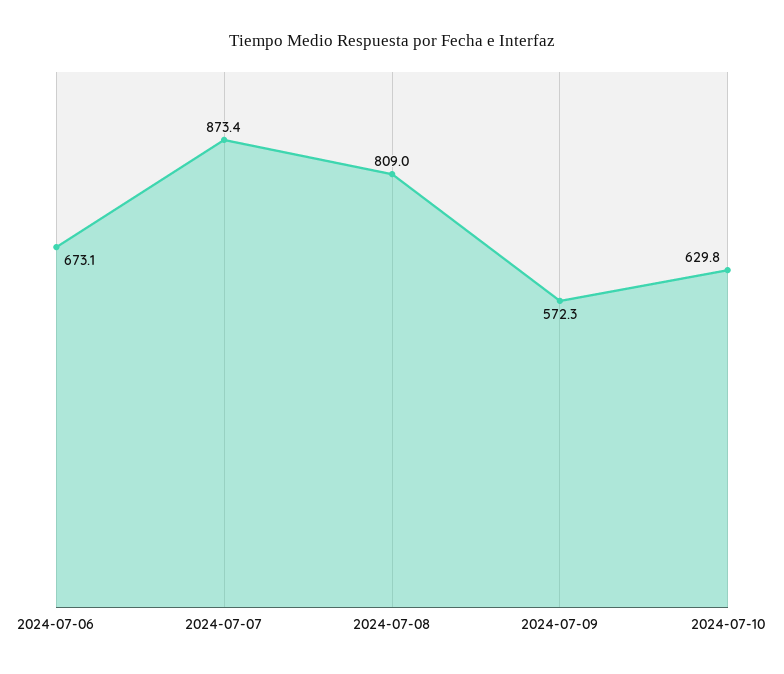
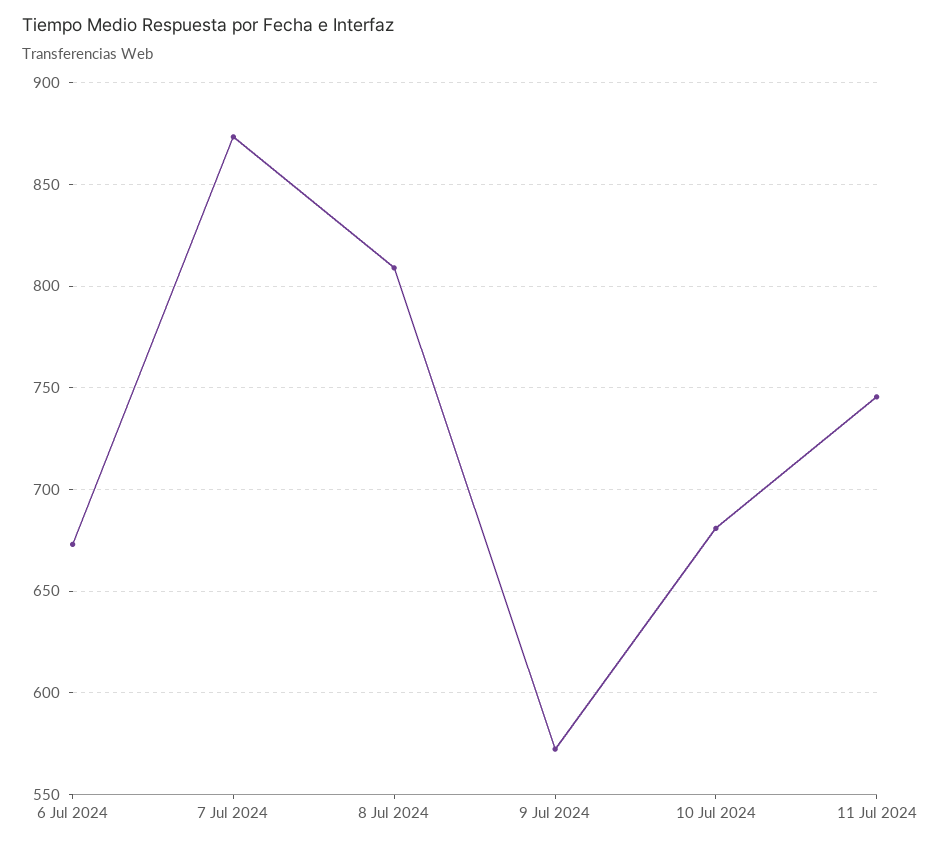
2024-07-10: 629.8 -> 680
11 Jul 2024: none -> 745

